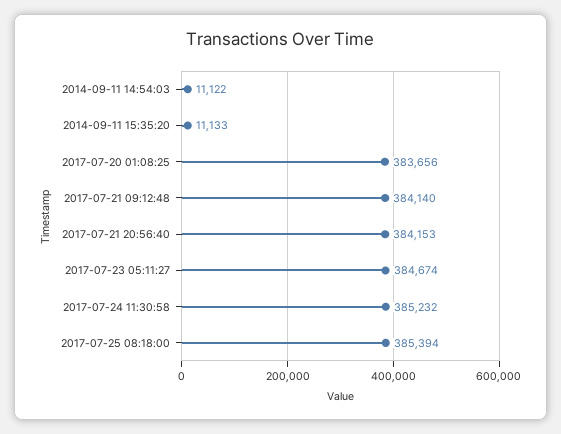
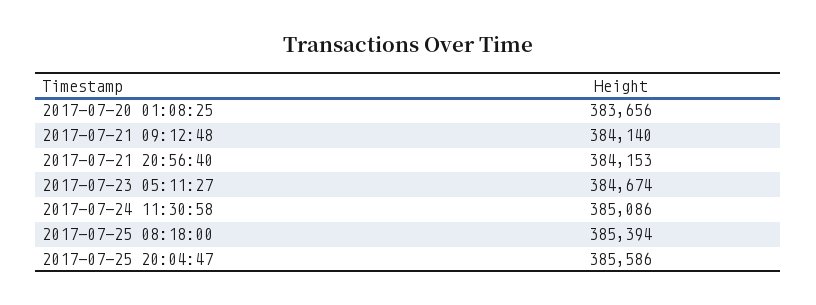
2014-09-11 14:54:03: 11122 -> none
2014-09-11 15:35:20: 11133 -> none
2017-07-24 11:30:58: 385232 -> 385086
2017-07-25 20:04:47: none -> 385586

